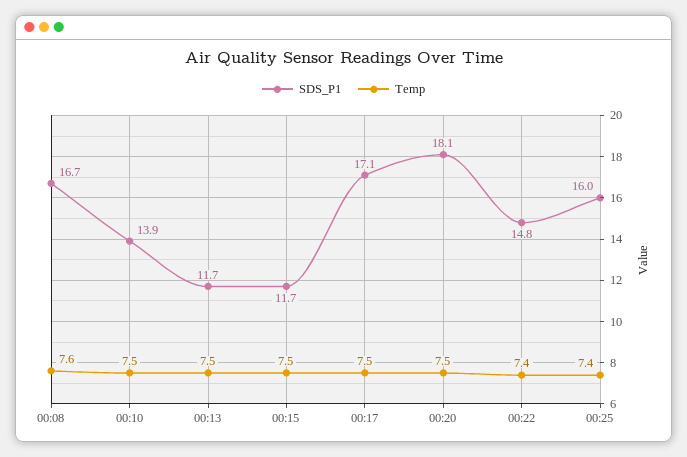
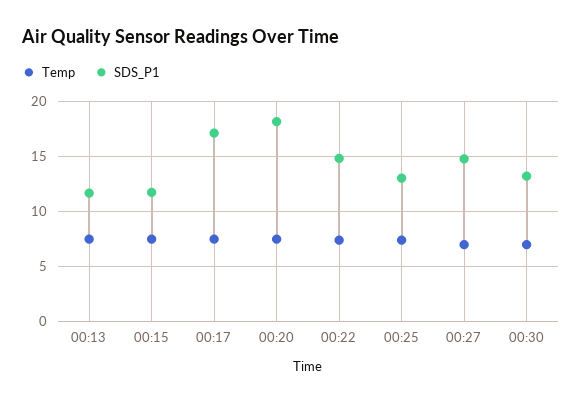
SDS_P1, 00:08: 16.7 -> none
Temp, 00:08: 7.6 -> none
SDS_P1, 00:10: 13.9 -> none
Temp, 00:10: 7.5 -> none
SDS_P1, 00:25: 16 -> 13
Temp, 00:27: none -> 7
SDS_P1, 00:27: none -> 15
Temp, 00:30: none -> 7
SDS_P1, 00:30: none -> 13

